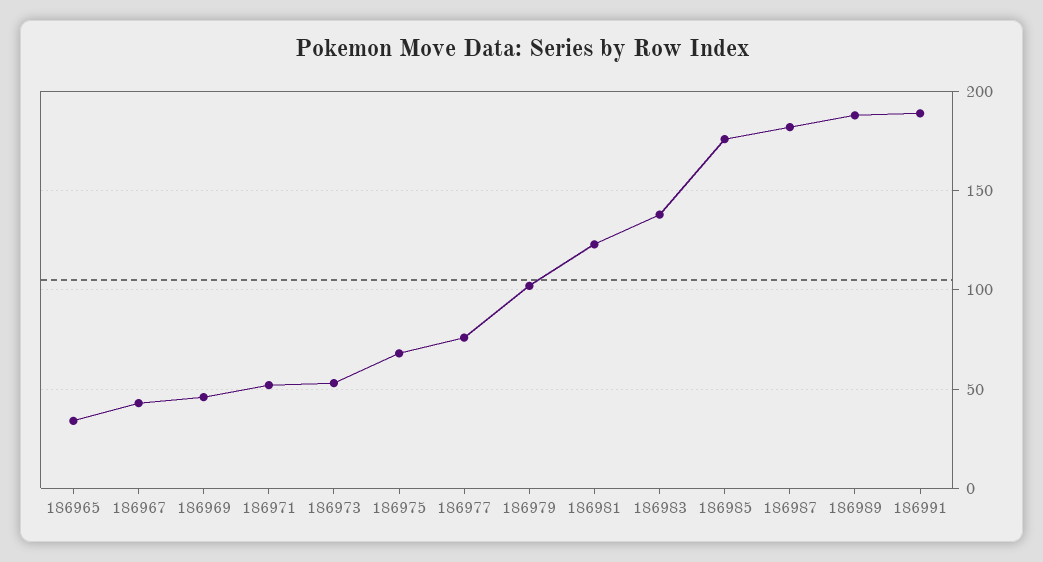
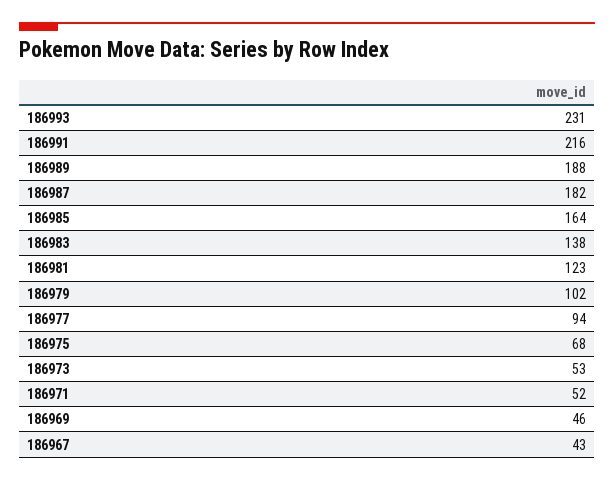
186965: 35 -> none
186977: 75 -> 94
186985: 175 -> 164
186991: 190 -> 216
186993: none -> 231

